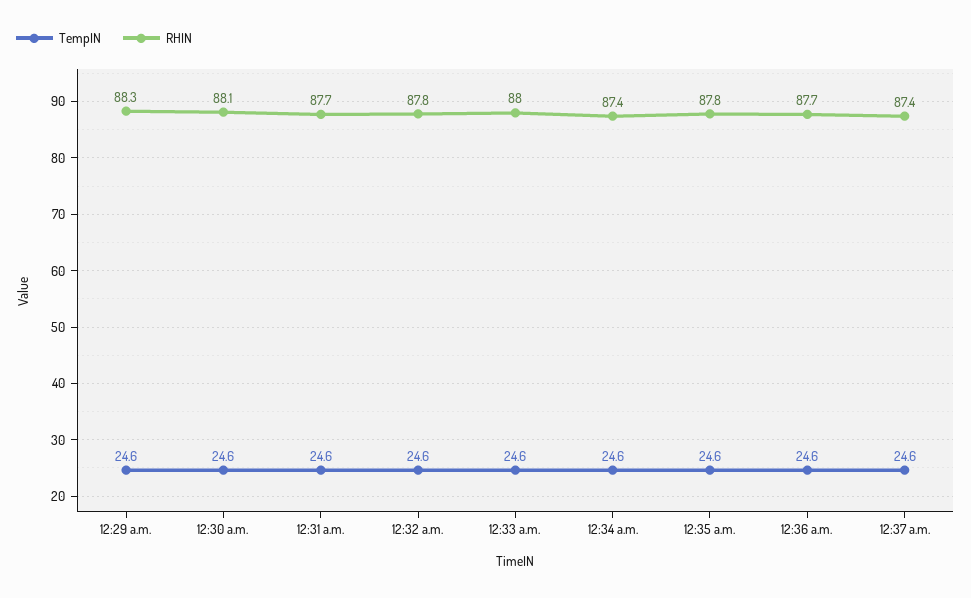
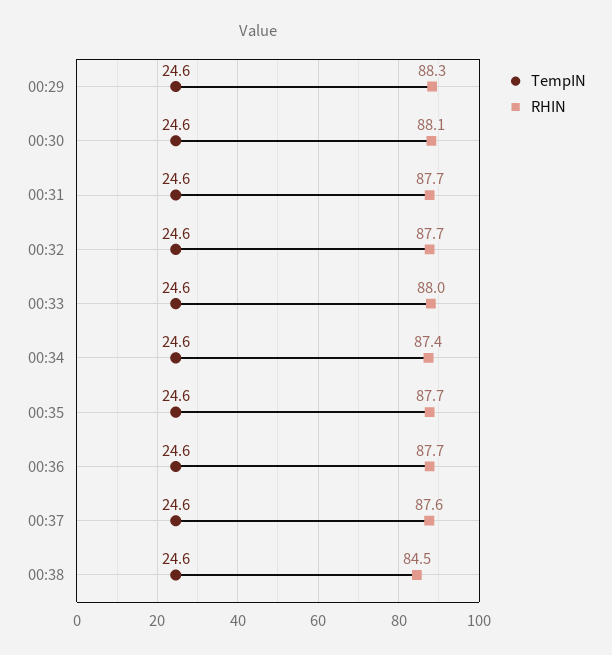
RHIN, 12:32 a.m.: 87.8 -> 87.7
RHIN, 12:35 a.m.: 87.8 -> 87.7
RHIN, 12:37 a.m.: 87.4 -> 87.6
TempIN, 00:38: none -> 24.6
RHIN, 00:38: none -> 84.5

